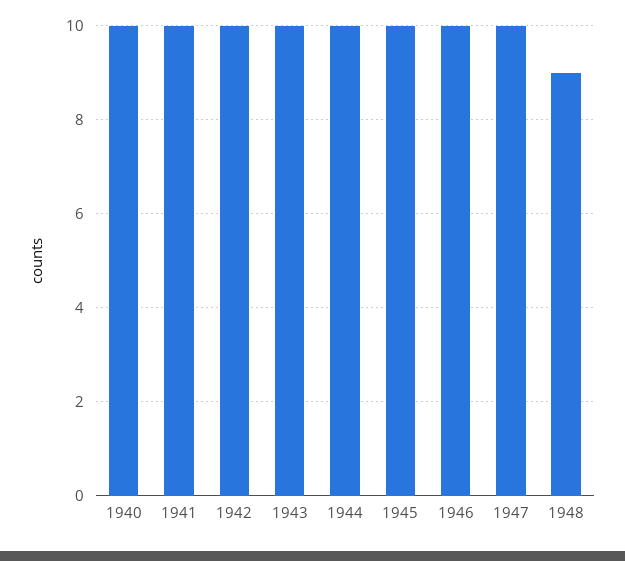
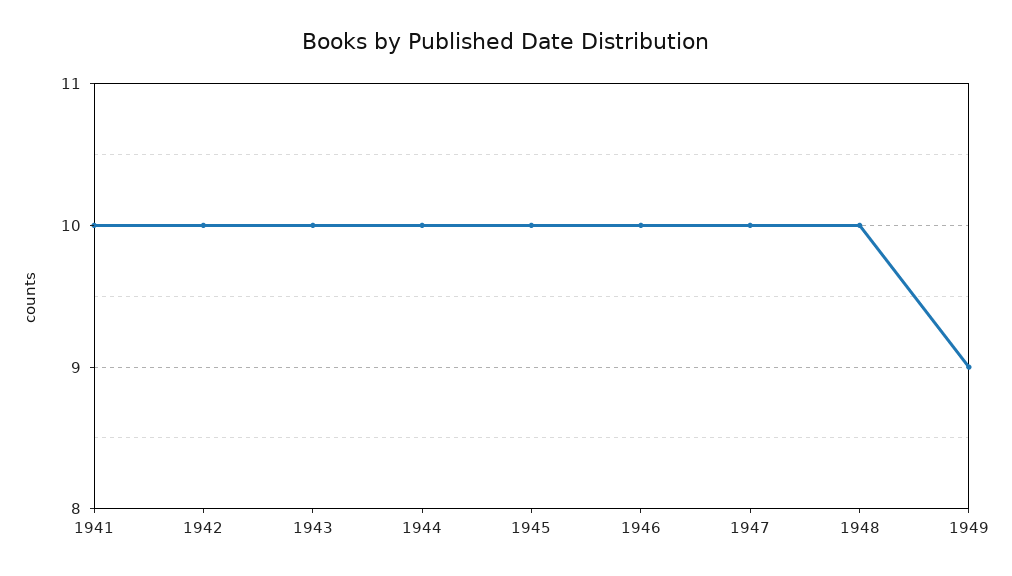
1940: 10 -> none
1948: 9 -> 10
1949: none -> 9

